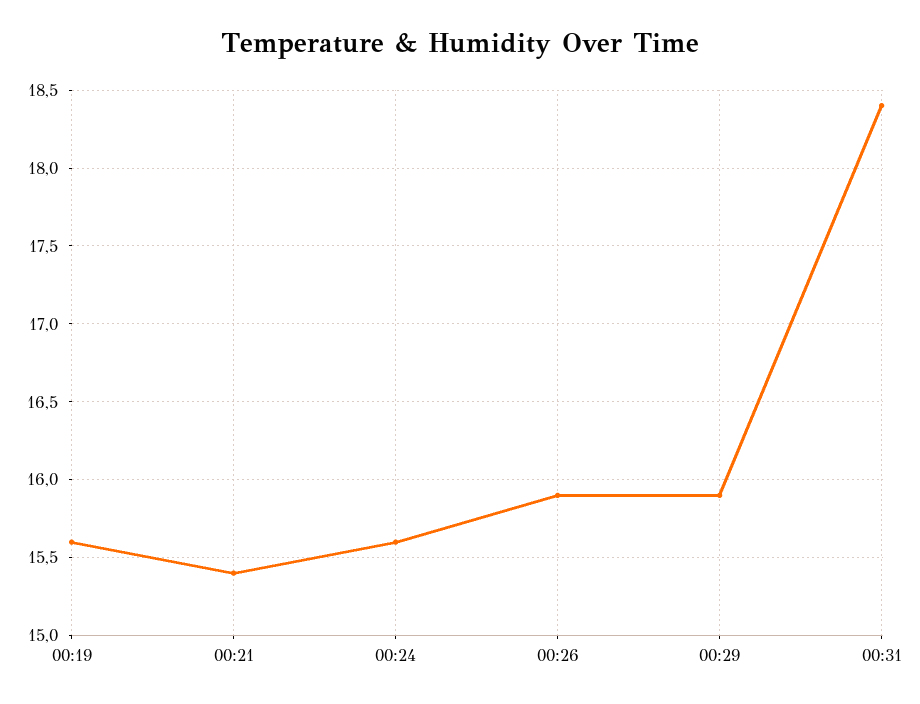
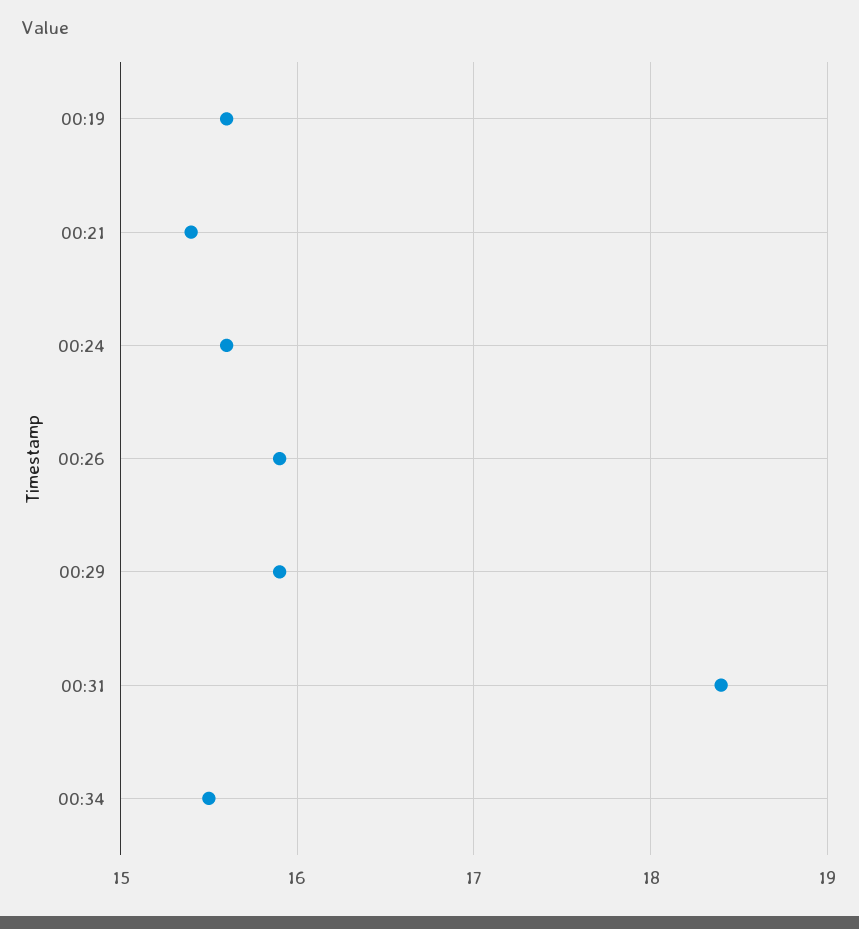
00:34: none -> 15.5

